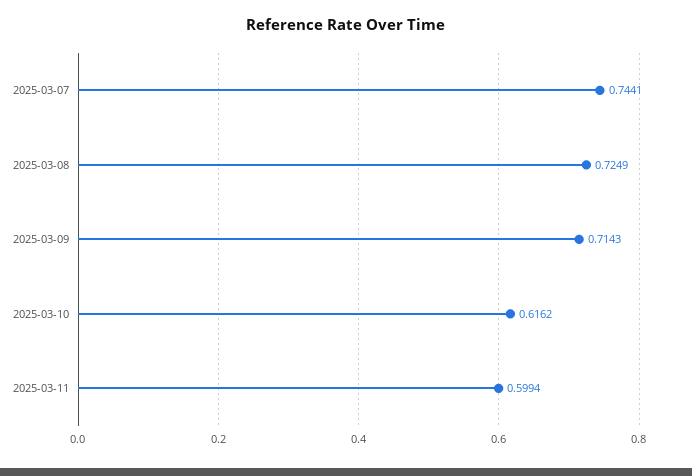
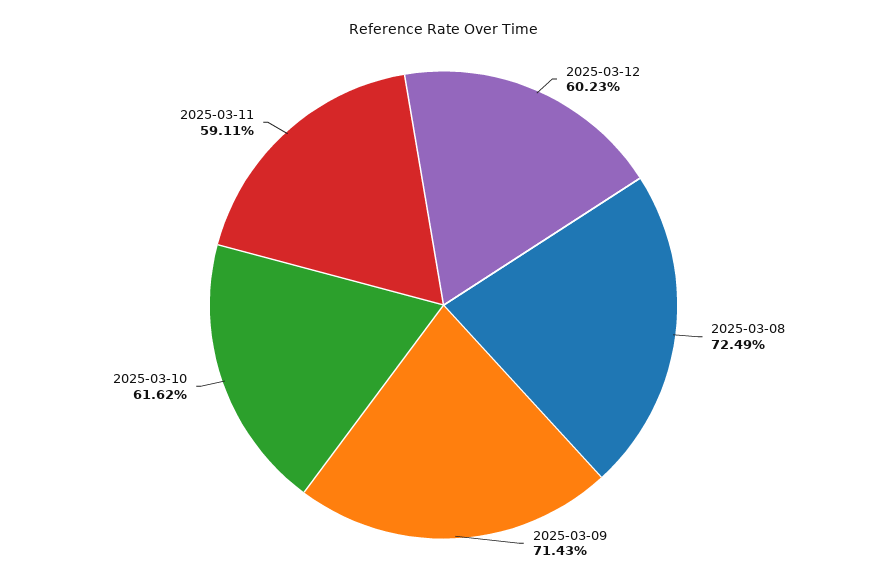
2025-03-07: 0.7441 -> none
2025-03-11: 0.5994 -> 0.5911
2025-03-12: none -> 0.6023

